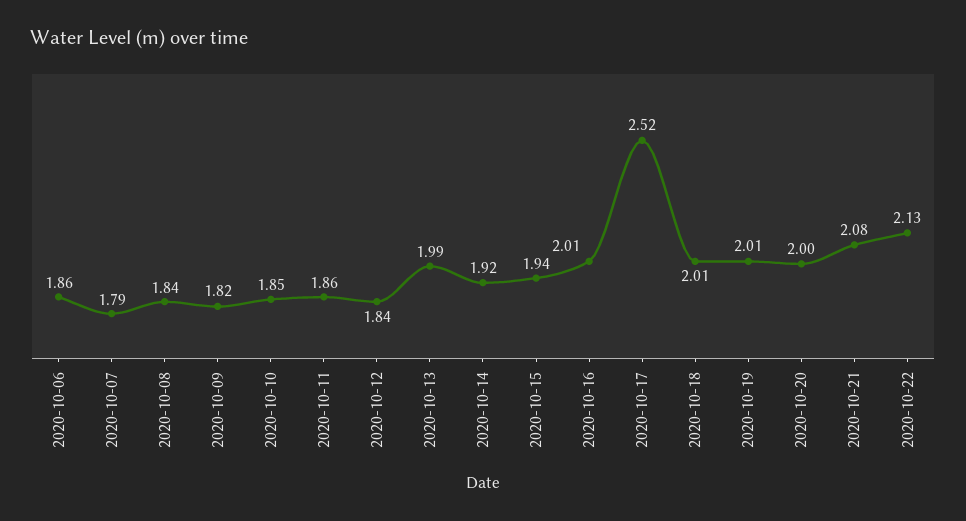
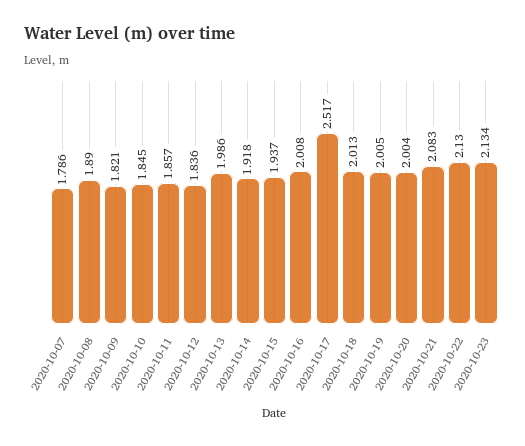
2020-10-06: 1.86 -> none
2020-10-08: 1.84 -> 1.89
2020-10-23: none -> 2.134

